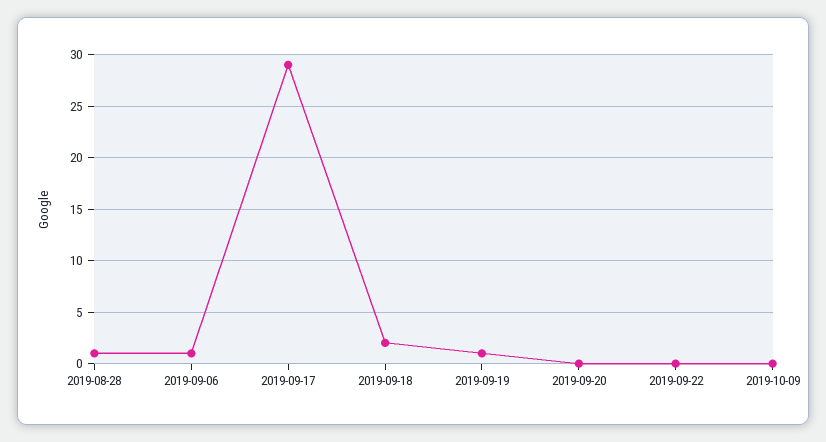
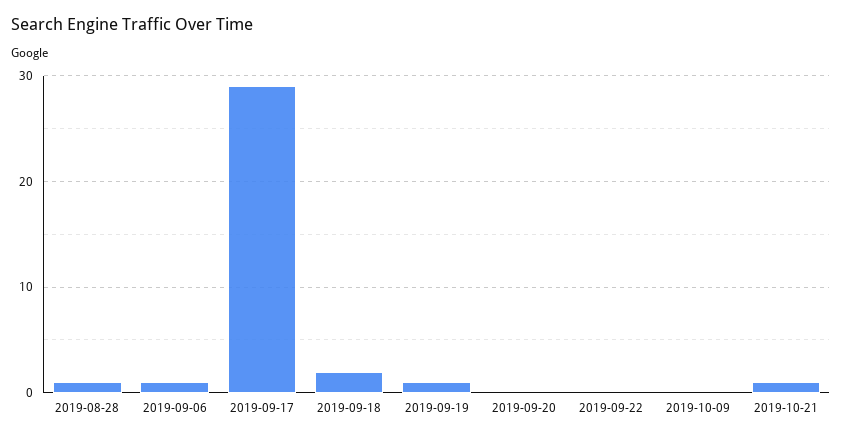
2019-10-21: none -> 1

